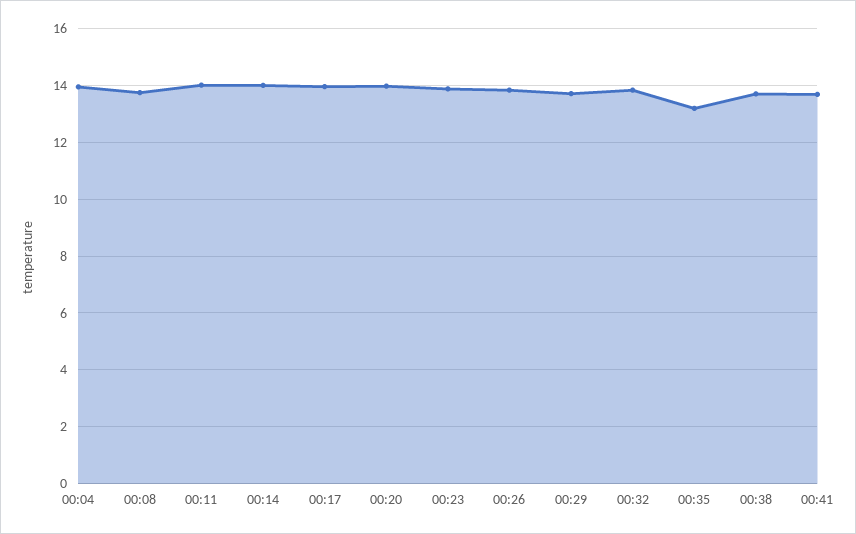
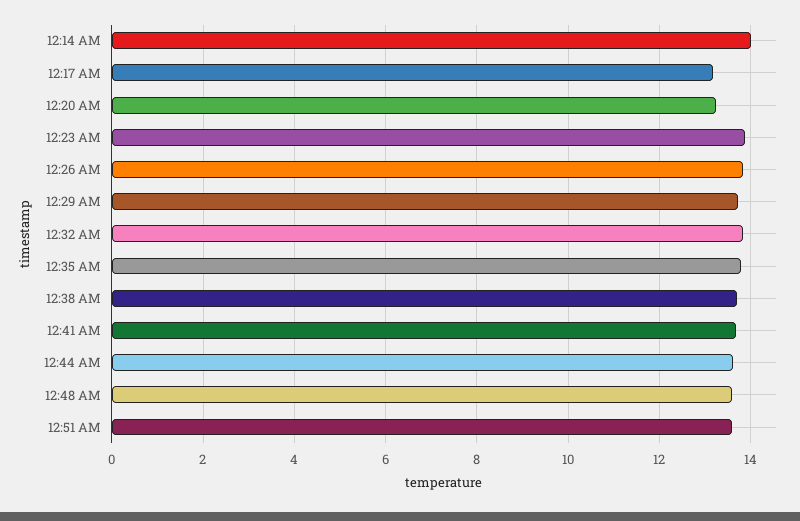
00:04: 14 -> none
00:08: 13.75 -> none
00:11: 14 -> none
00:17: 14 -> 13.2
00:20: 14 -> 13.2
00:35: 13.25 -> 13.8
12:44 AM: none -> 13.6
12:48 AM: none -> 13.6
12:51 AM: none -> 13.6

